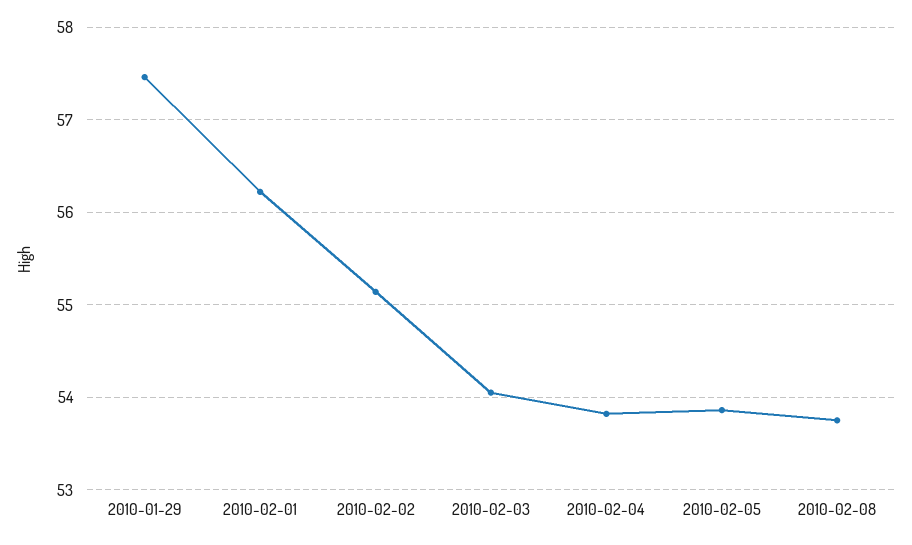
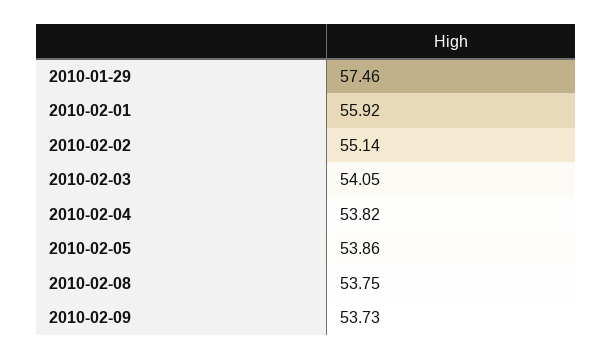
2010-02-01: 56.2 -> 55.92
2010-02-09: none -> 53.73

